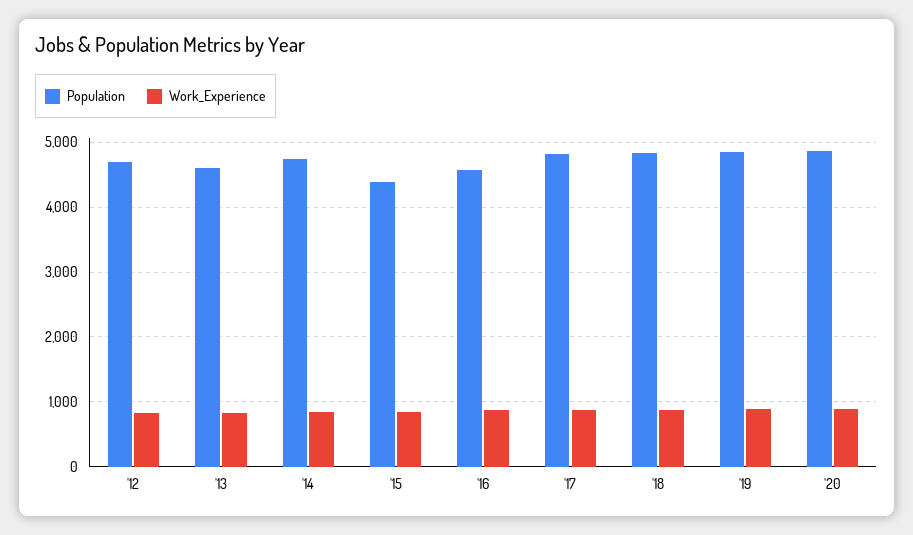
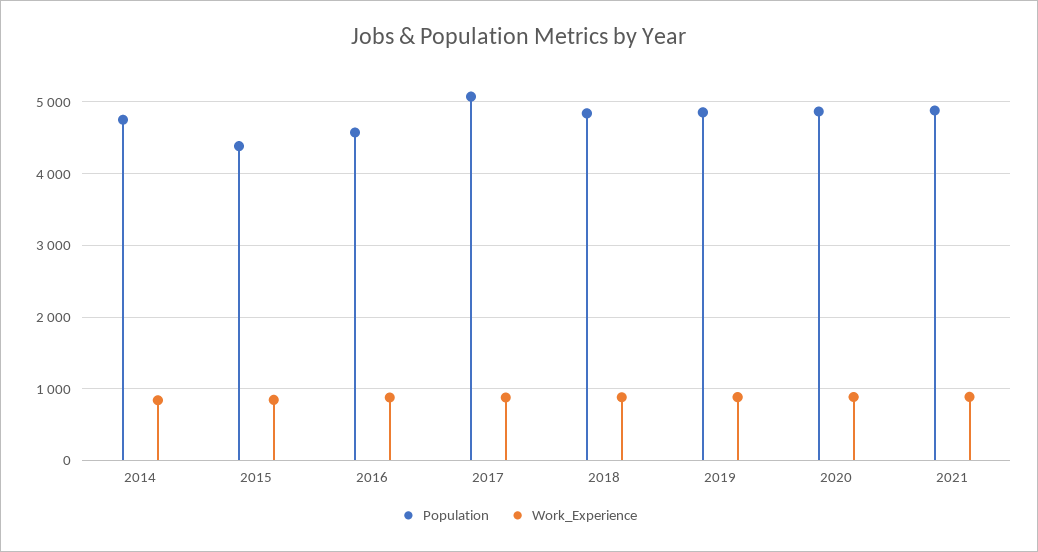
Population, '12: 4700 -> none
Work_Experience, '12: 800 -> none
Population, '13: 4600 -> none
Work_Experience, '13: 800 -> none
Population, '17: 4800 -> 5100
Population, 2021: none -> 4900
Work_Experience, 2021: none -> 900

